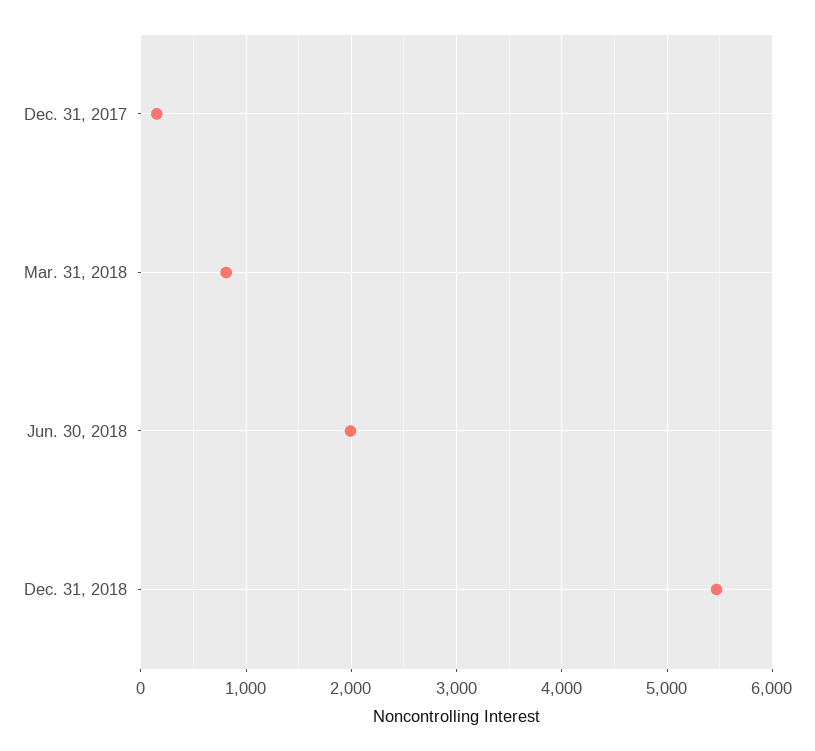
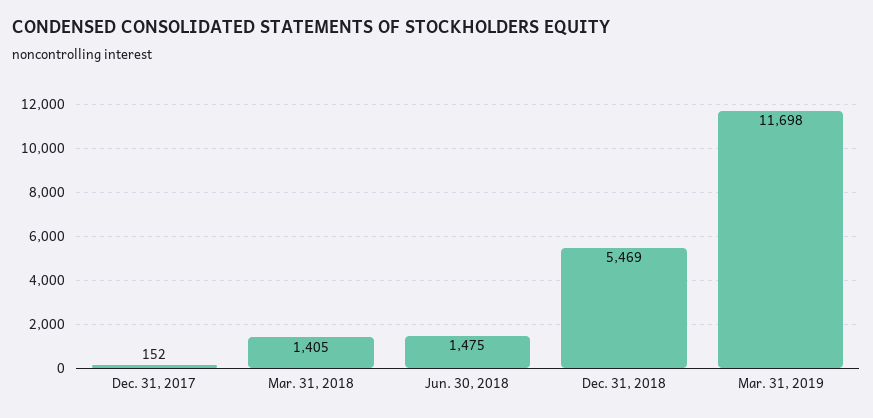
Mar. 31, 2018: 800 -> 1405
Jun. 30, 2018: 2000 -> 1475
Mar. 31, 2019: none -> 11698

